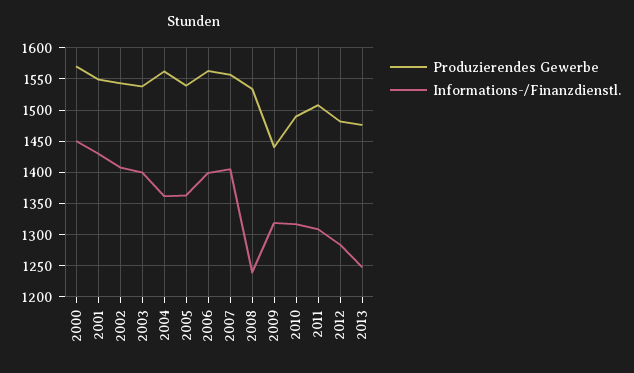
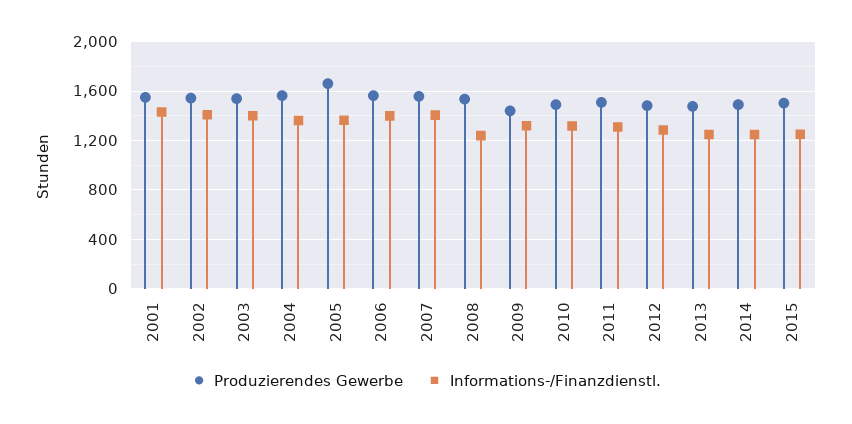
Produzierendes Gewerbe, 2000: 1570 -> none
Informations-/Finanzdienstl., 2000: 1450 -> none
Produzierendes Gewerbe, 2005: 1540 -> 1650
Produzierendes Gewerbe, 2014: none -> 1500
Informations-/Finanzdienstl., 2014: none -> 1250
Produzierendes Gewerbe, 2015: none -> 1500
Informations-/Finanzdienstl., 2015: none -> 1250

